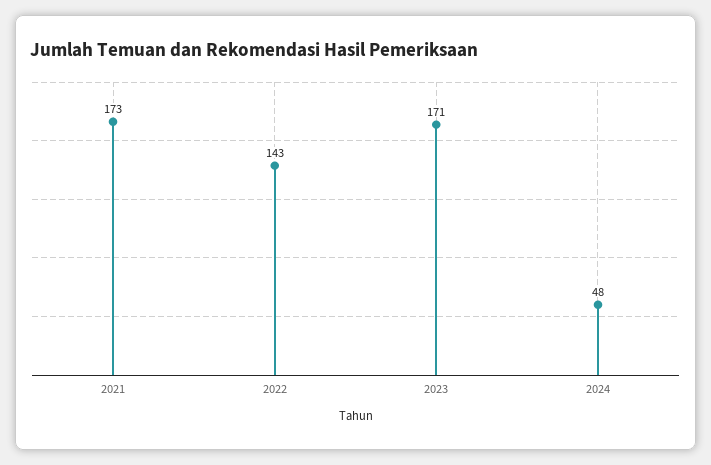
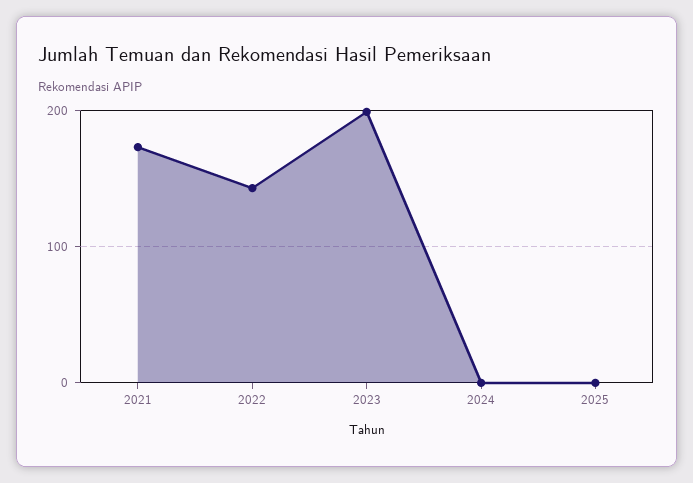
2023: 171 -> 200
2024: 48 -> 0
2025: none -> 0

